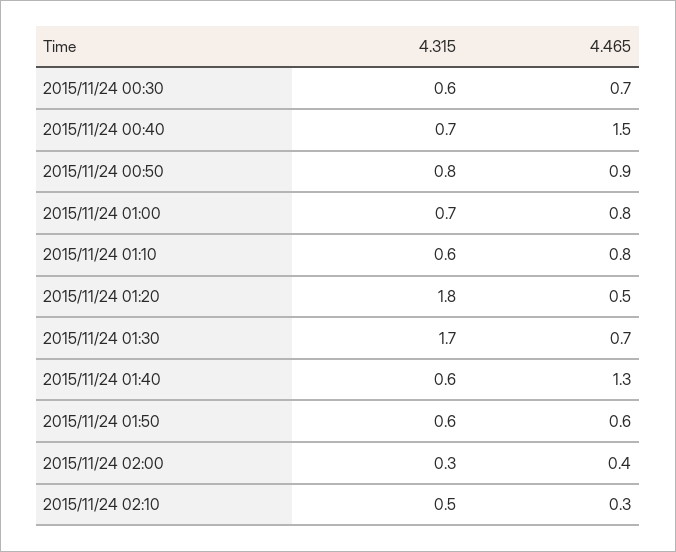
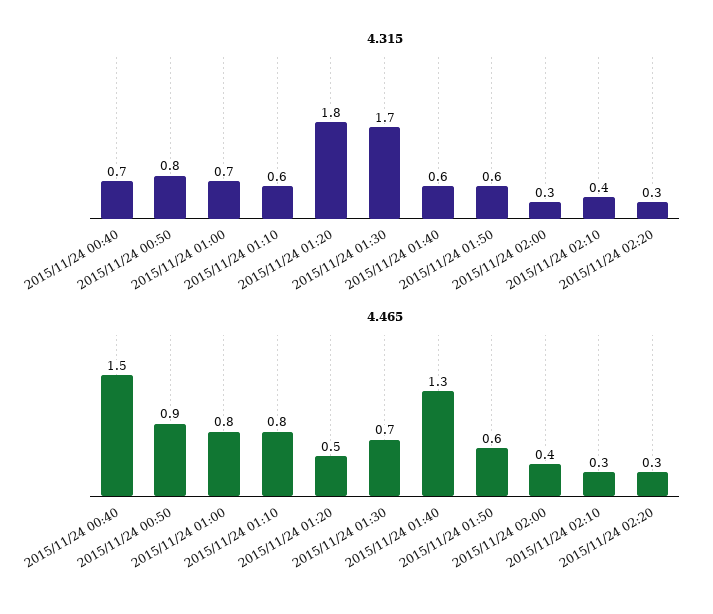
4.315, 2015/11/24 00:30: 0.6 -> none
4.465, 2015/11/24 00:30: 0.7 -> none
4.315, 2015/11/24 02:10: 0.5 -> 0.4
4.315, 2015/11/24 02:20: none -> 0.3
4.465, 2015/11/24 02:20: none -> 0.3

